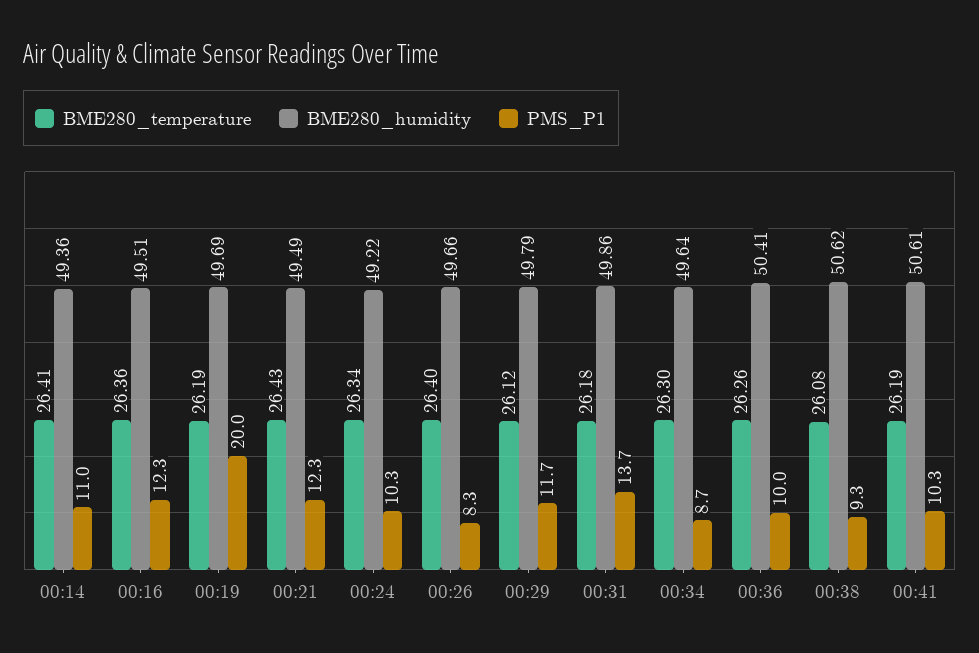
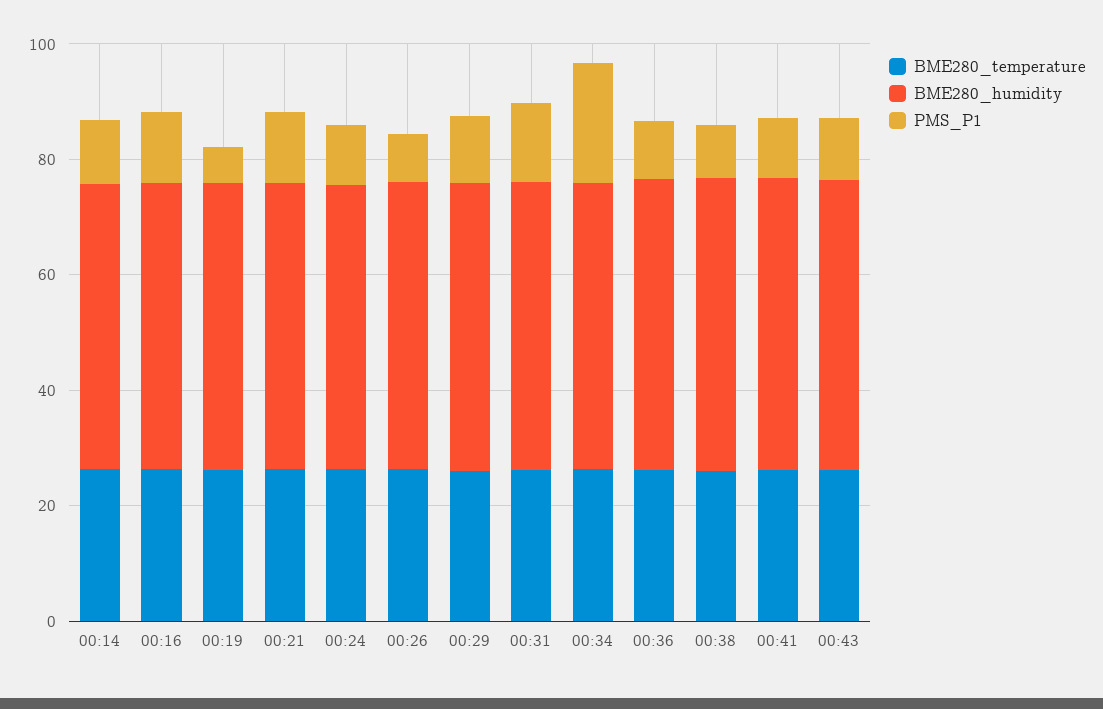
PMS_P1, 00:19: 20 -> 5
PMS_P1, 00:34: 8.7 -> 20
BME280_temperature, 00:43: none -> 25
BME280_humidity, 00:43: none -> 50
PMS_P1, 00:43: none -> 10

